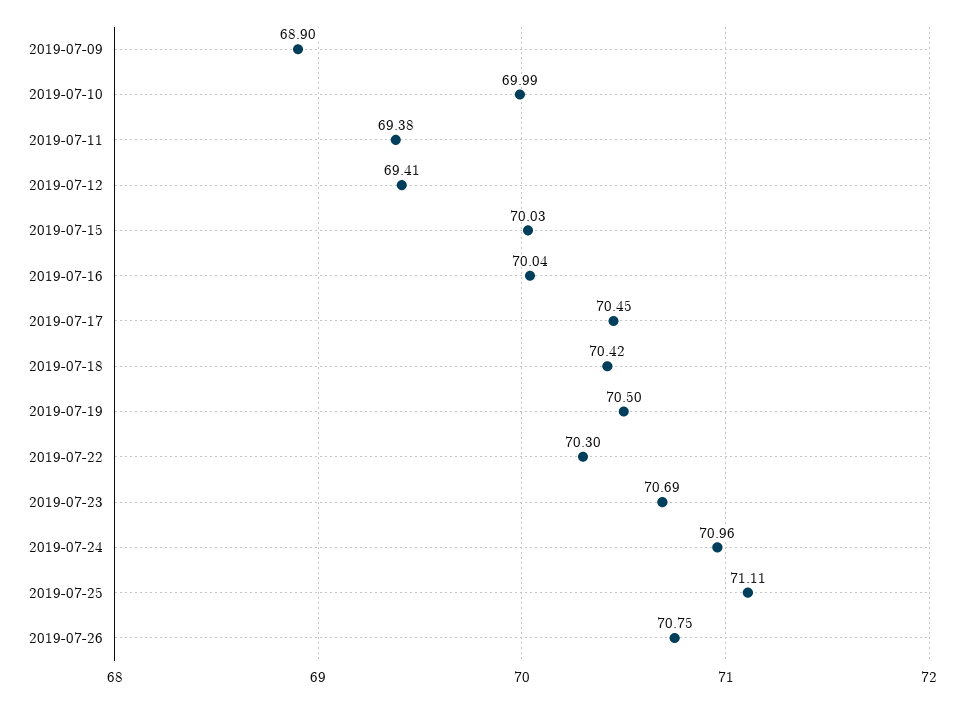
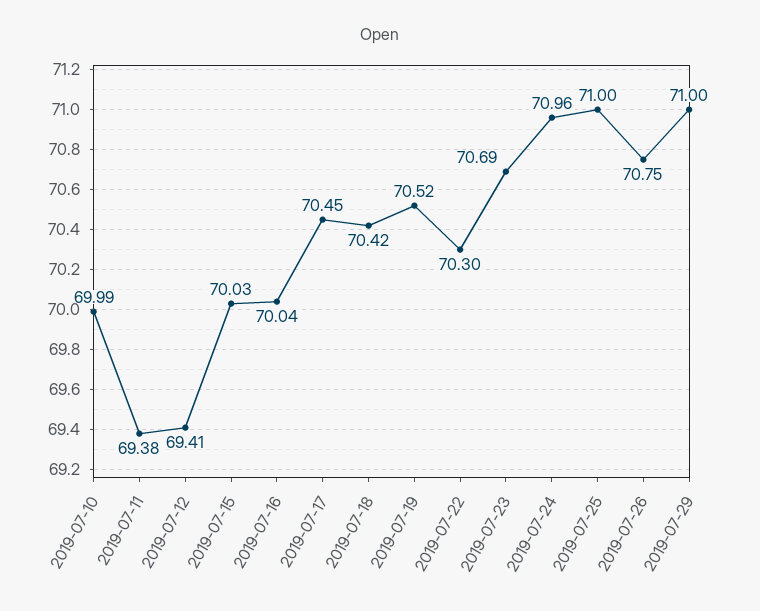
2019-07-09: 68.9 -> none
2019-07-19: 70.5 -> 70.52
2019-07-25: 71.11 -> 71
2019-07-29: none -> 71

